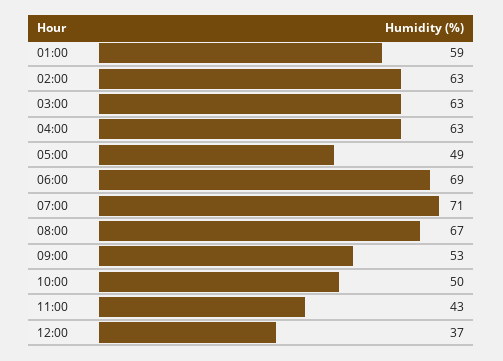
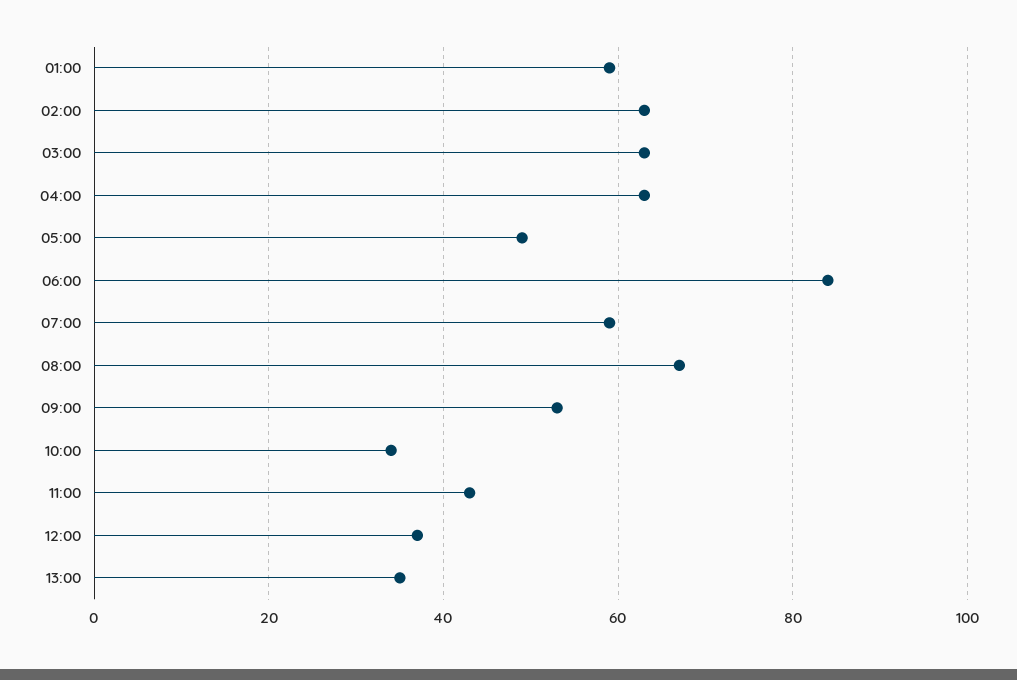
06:00: 69 -> 85
07:00: 71 -> 60
10:00: 50 -> 35
13:00: none -> 35

